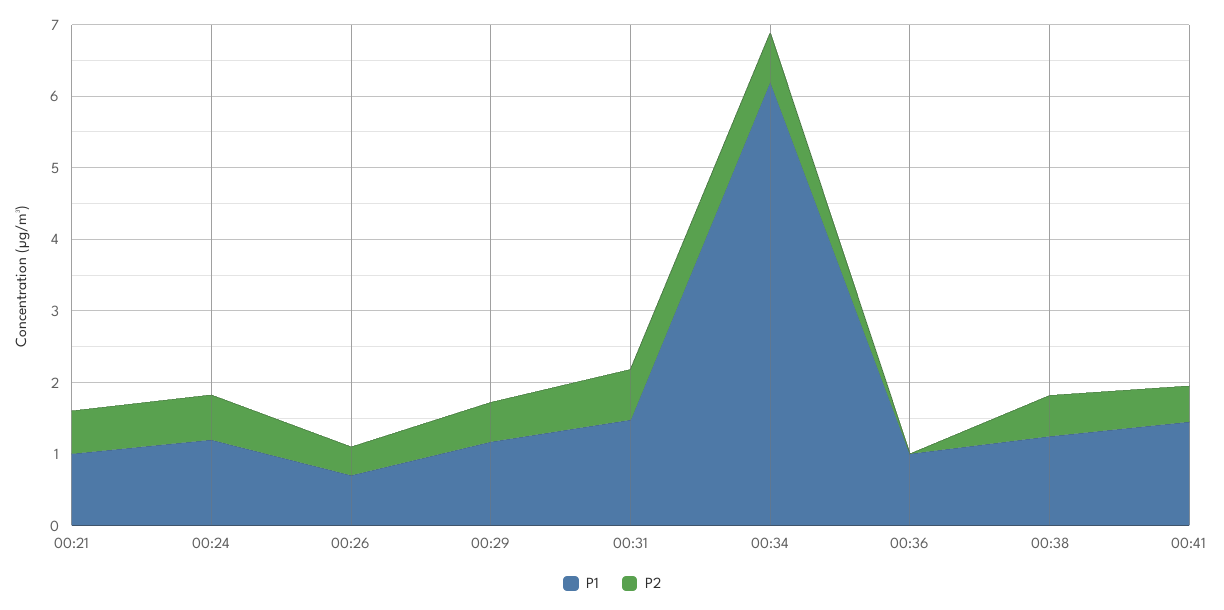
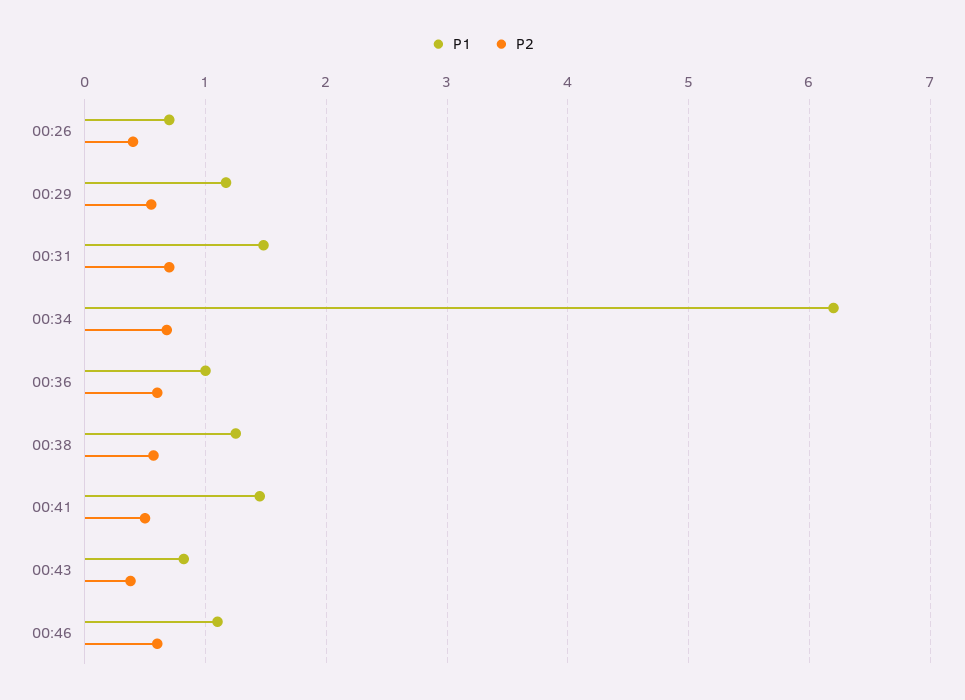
P1, 00:21: 1 -> none
P2, 00:21: 0.6 -> none
P1, 00:24: 1.2 -> none
P2, 00:24: 0.6 -> none
P2, 00:36: 0 -> 0.6
P1, 00:43: none -> 0.8
P2, 00:43: none -> 0.4
P1, 00:46: none -> 1.1
P2, 00:46: none -> 0.6

